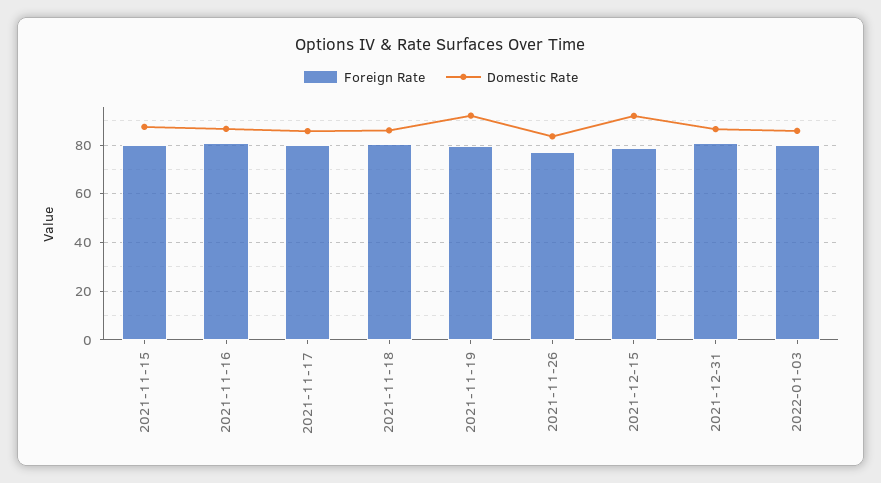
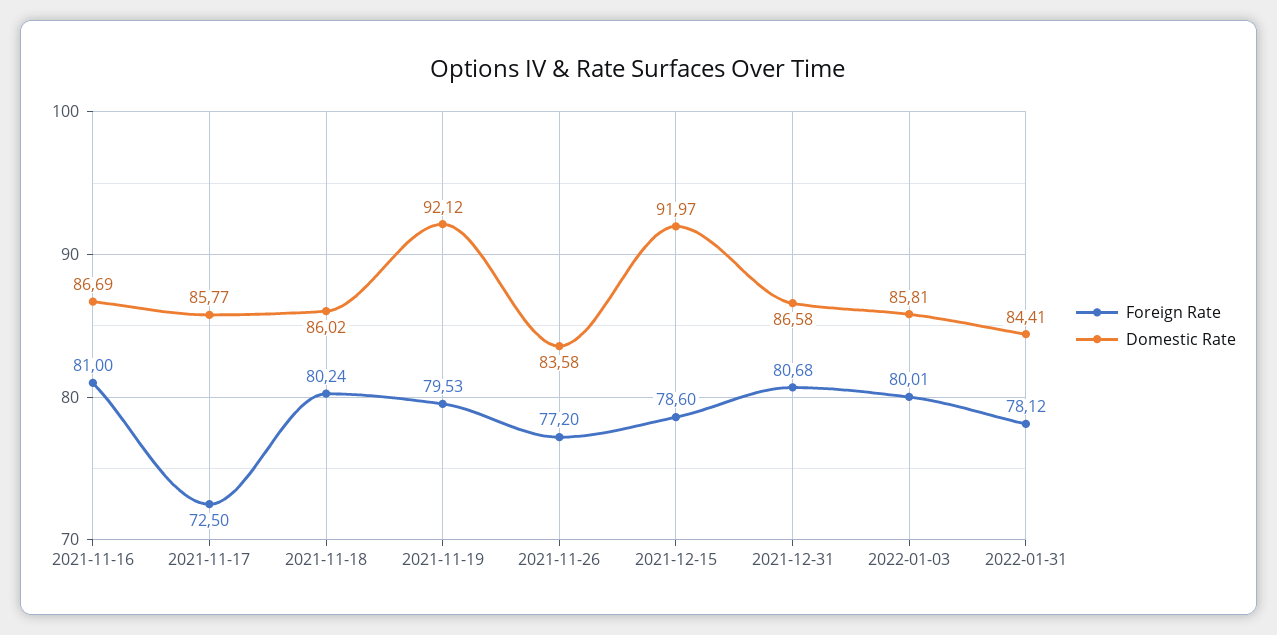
Foreign Rate, 2021-11-15: 80 -> none
Domestic Rate, 2021-11-15: 87.5 -> none
Foreign Rate, 2021-11-17: 80 -> 72.5
Foreign Rate, 2022-01-31: none -> 78.12
Domestic Rate, 2022-01-31: none -> 84.41

